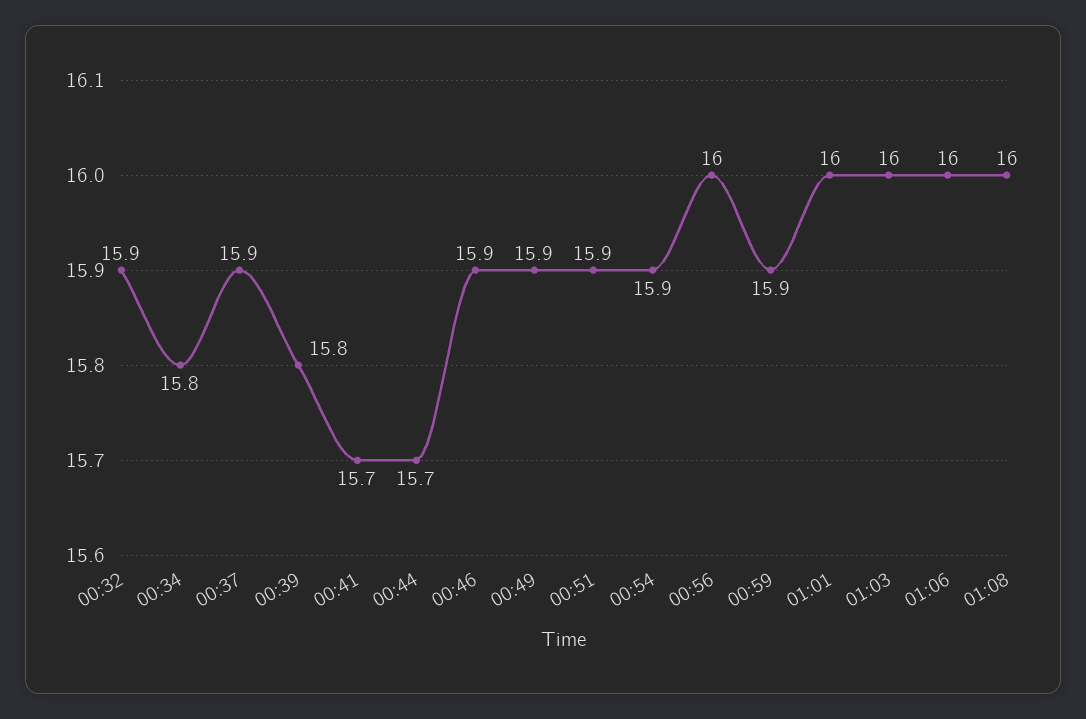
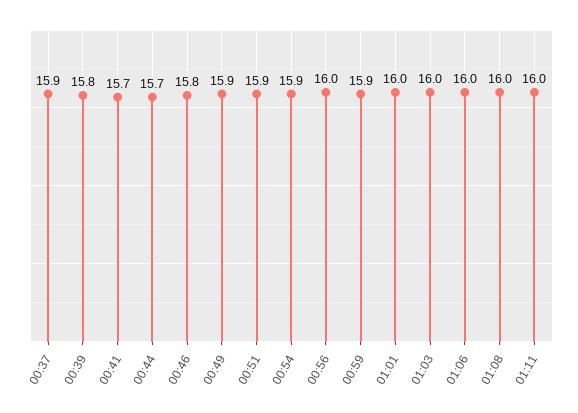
00:32: 15.9 -> none
00:34: 15.8 -> none
00:46: 15.9 -> 15.8
01:11: none -> 16

